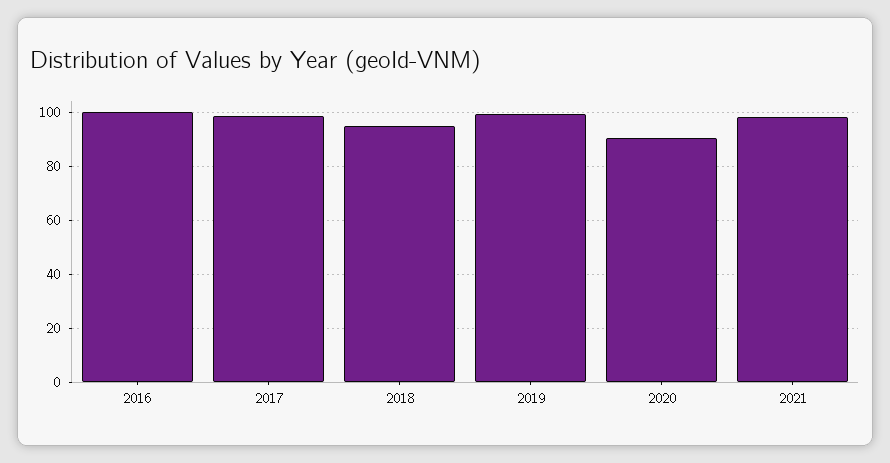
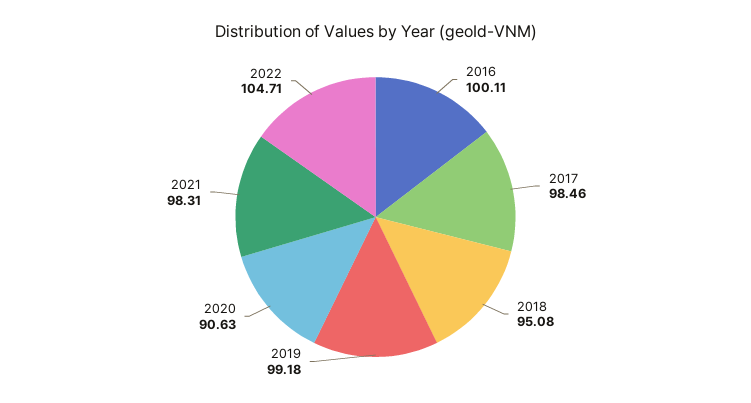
2022: none -> 104.71

